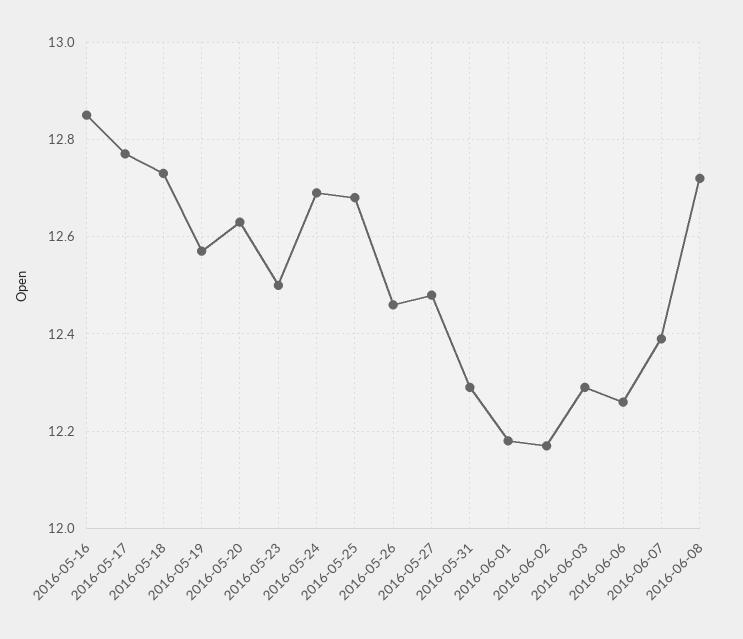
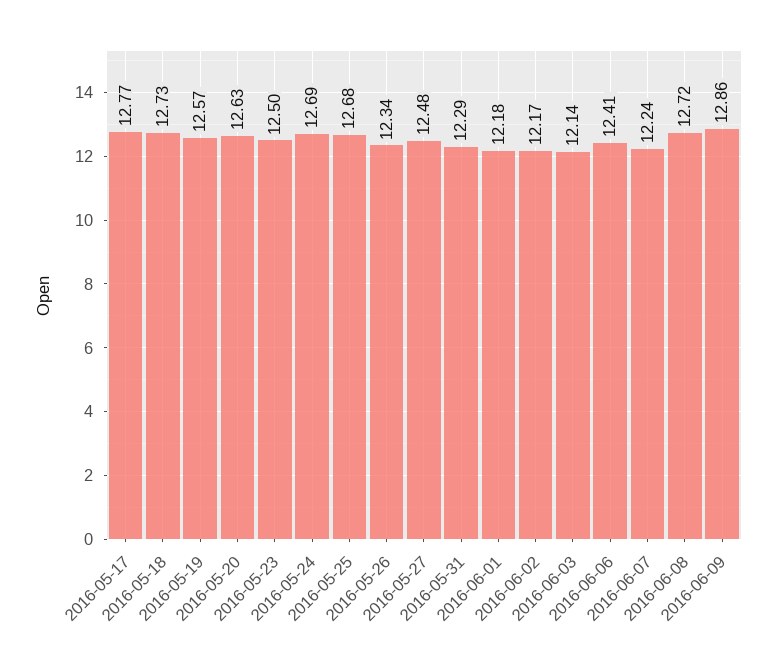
2016-05-16: 12.85 -> none
2016-05-26: 12.45 -> 12.34
2016-06-03: 12.3 -> 12.14
2016-06-06: 12.25 -> 12.41
2016-06-07: 12.4 -> 12.24
2016-06-09: none -> 12.86

